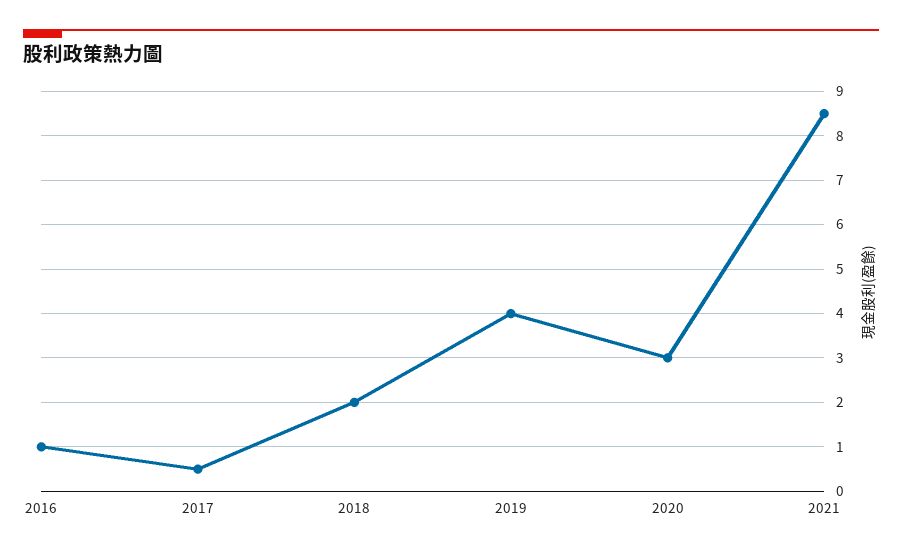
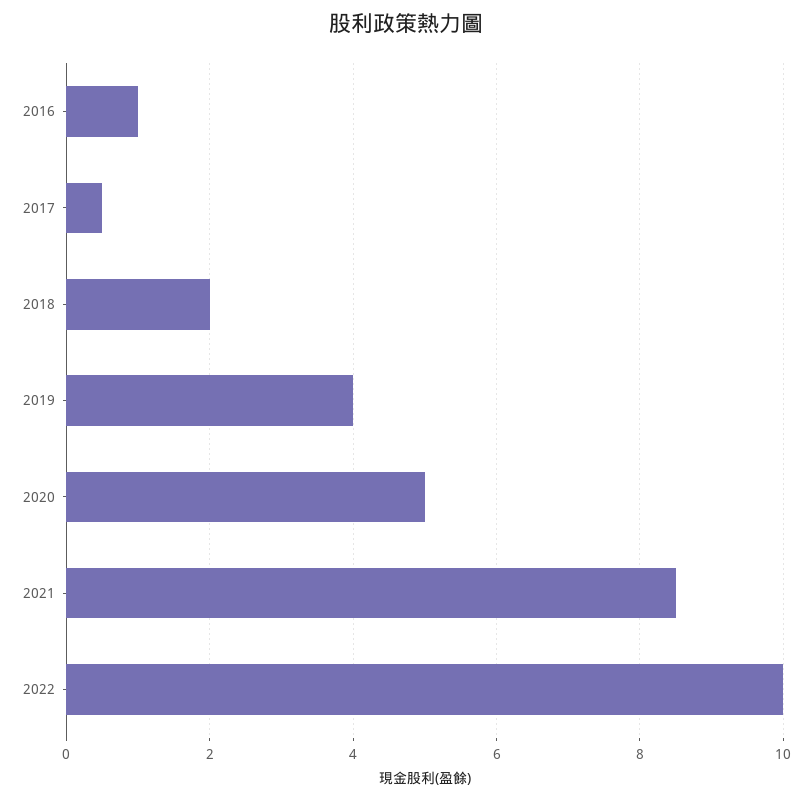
2020: 3 -> 5
2022: none -> 10

